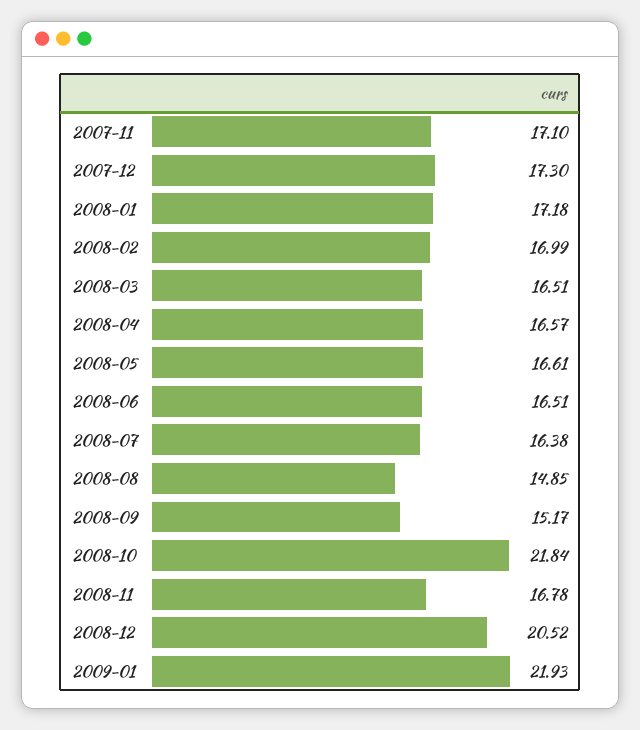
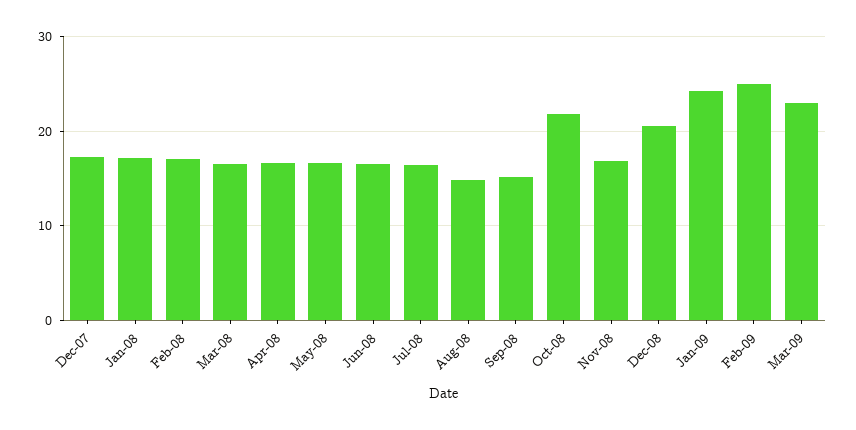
2007-11: 17.1 -> none
2009-01: 21.93 -> 24
Feb-09: none -> 25
Mar-09: none -> 23

